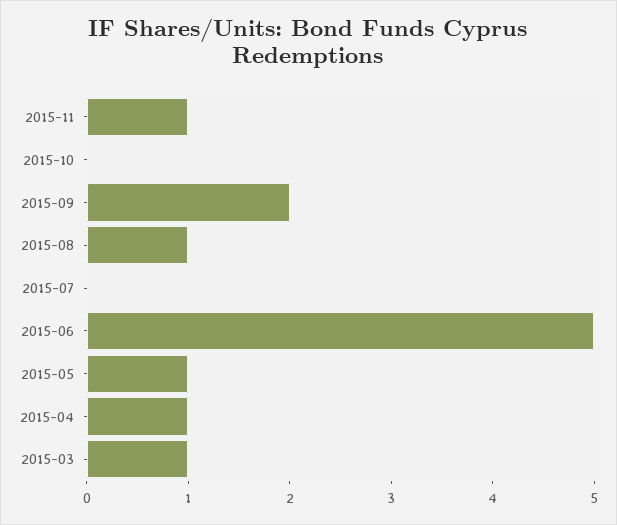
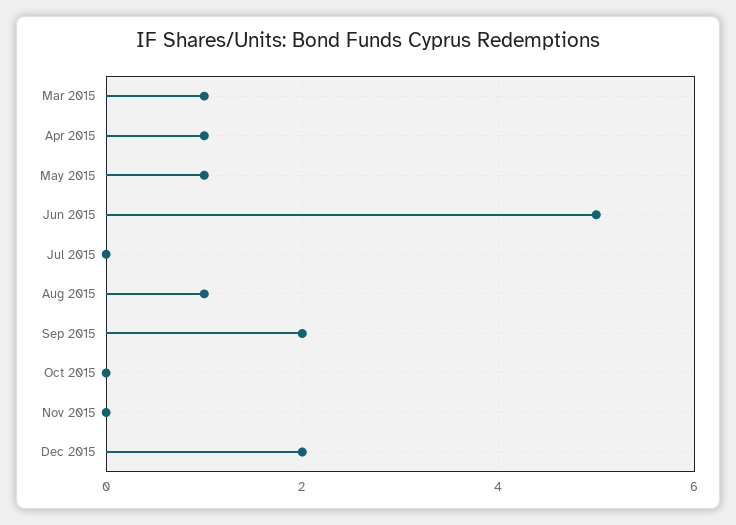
2015-11: 1 -> 0
Dec 2015: none -> 2

